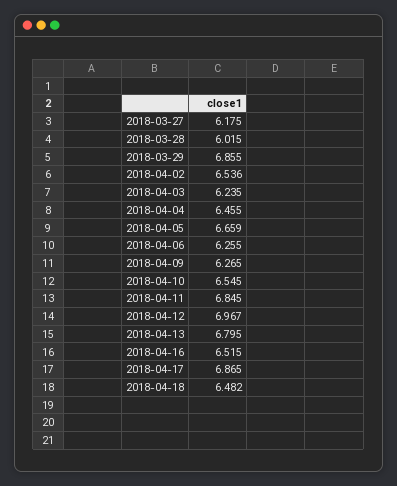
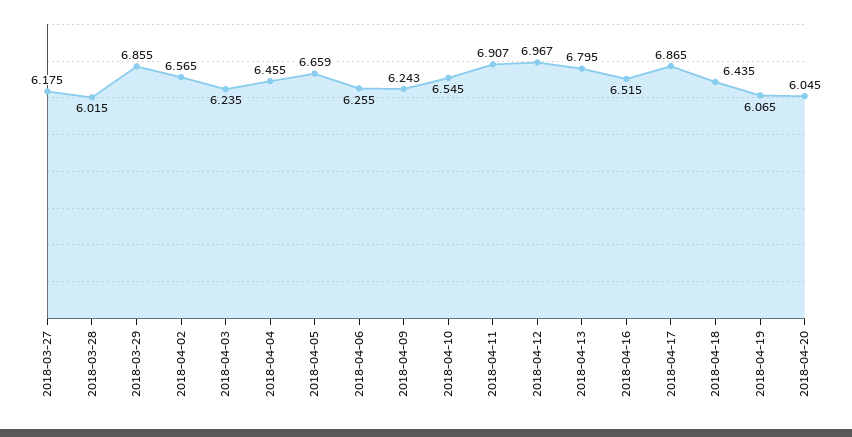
2018-04-02: 6.536 -> 6.565
2018-04-09: 6.265 -> 6.243
2018-04-11: 6.845 -> 6.907
2018-04-18: 6.482 -> 6.435
2018-04-19: none -> 6.065
2018-04-20: none -> 6.045

